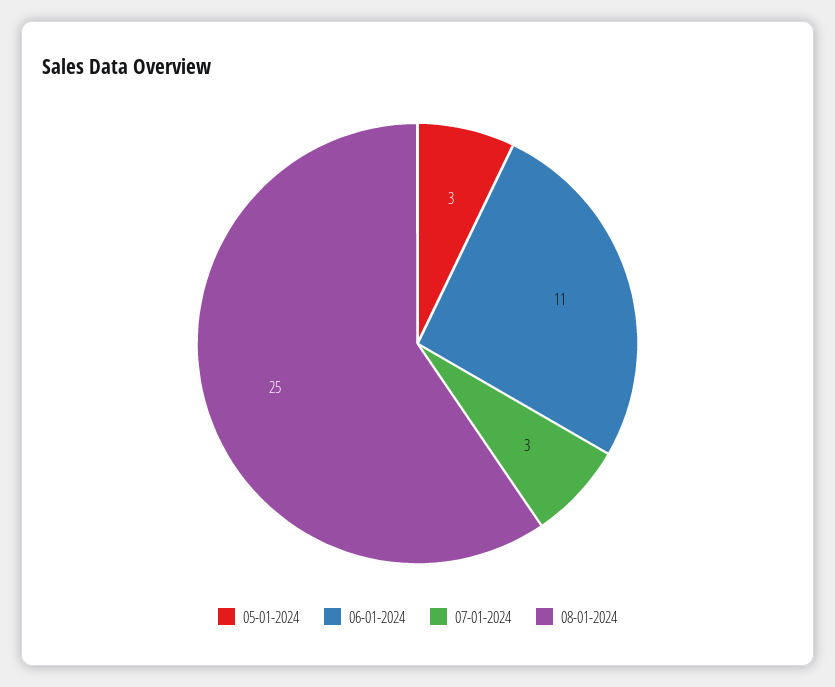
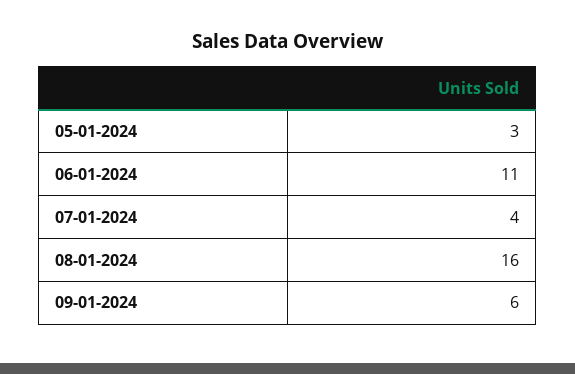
07-01-2024: 3 -> 4
08-01-2024: 25 -> 16
09-01-2024: none -> 6

